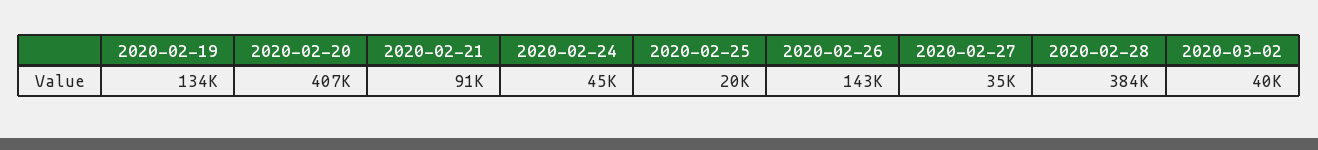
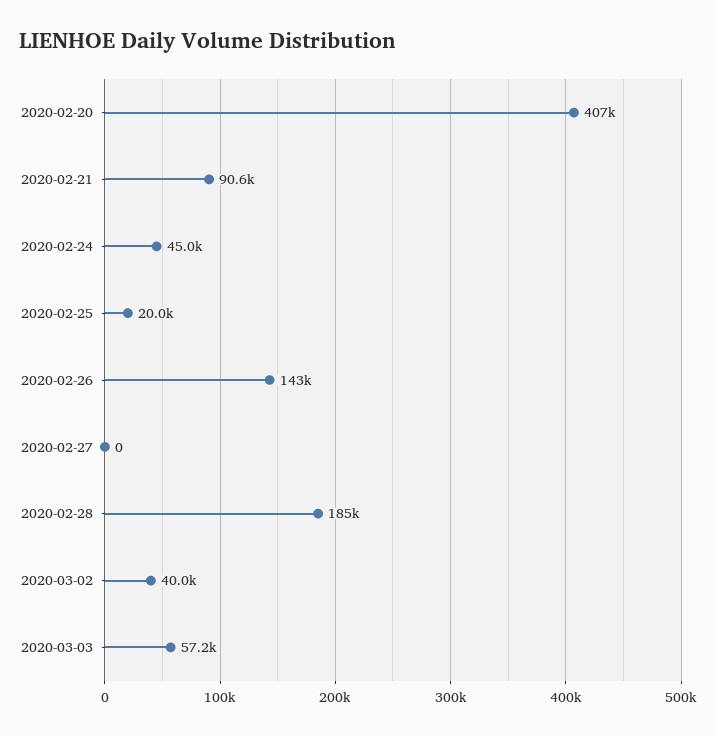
2020-02-19: 134000 -> none
2020-02-27: 35000 -> 0
2020-02-28: 384000 -> 185000
2020-03-03: none -> 57200

